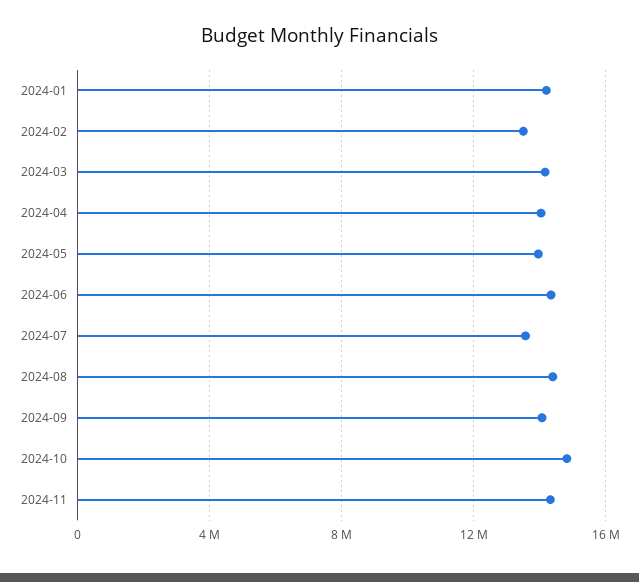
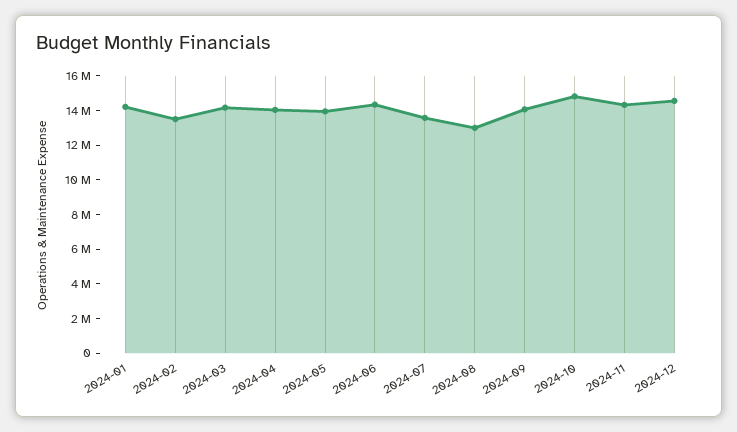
2024-08: 14500000 -> 13000000
2024-12: none -> 14500000

